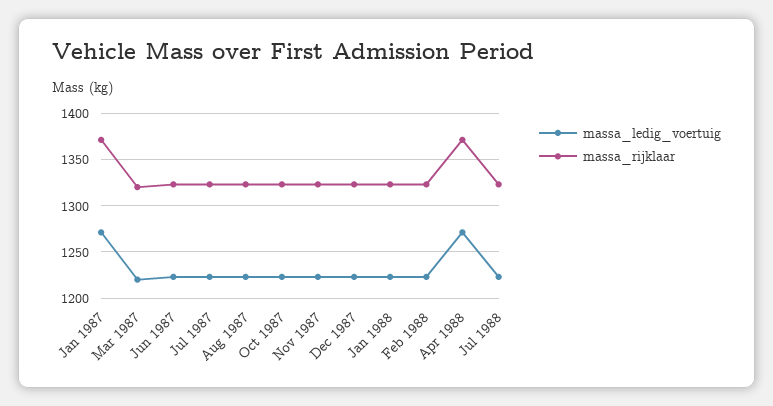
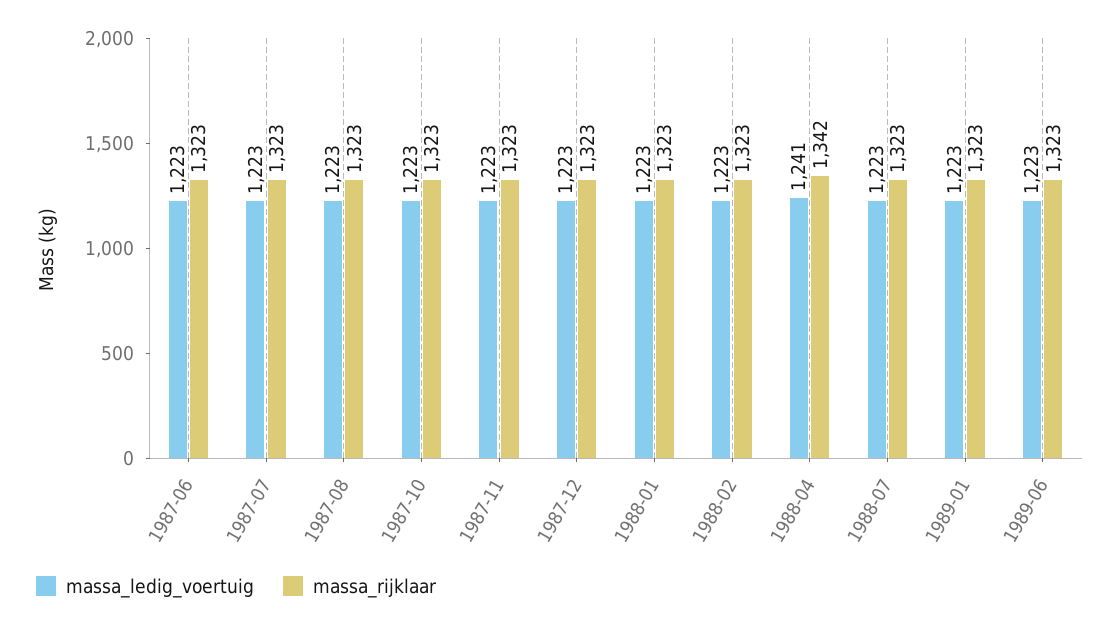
massa_ledig_voertuig, Jan 1987: 1270 -> none
massa_rijklaar, Jan 1987: 1370 -> none
massa_ledig_voertuig, Mar 1987: 1220 -> none
massa_rijklaar, Mar 1987: 1320 -> none
massa_ledig_voertuig, Apr 1988: 1270 -> 1241
massa_rijklaar, Apr 1988: 1370 -> 1342
massa_ledig_voertuig, 1989-01: none -> 1223
massa_rijklaar, 1989-01: none -> 1323
massa_ledig_voertuig, 1989-06: none -> 1223
massa_rijklaar, 1989-06: none -> 1323

